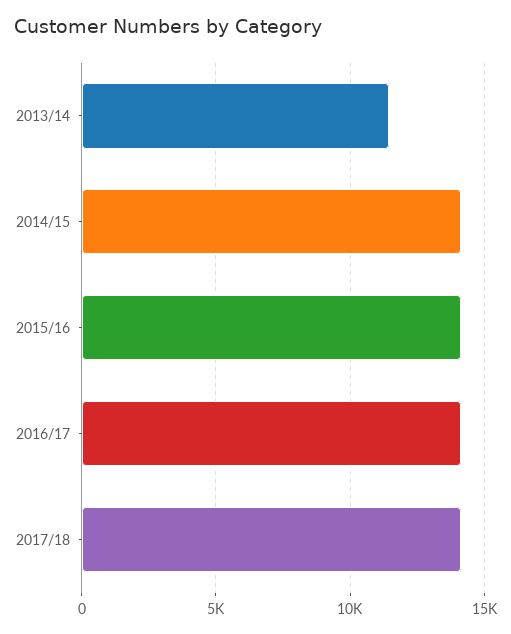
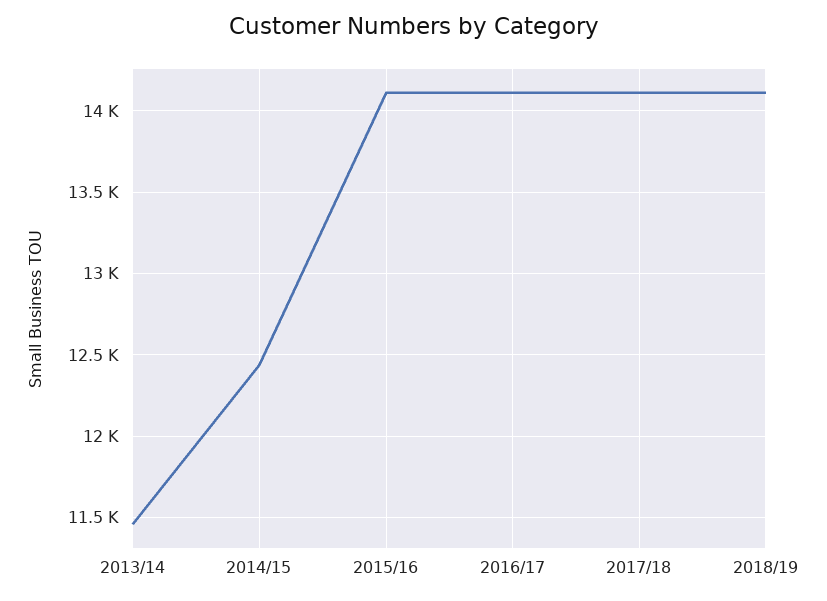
2014/15: 14000 -> 12450
2018/19: none -> 14100

